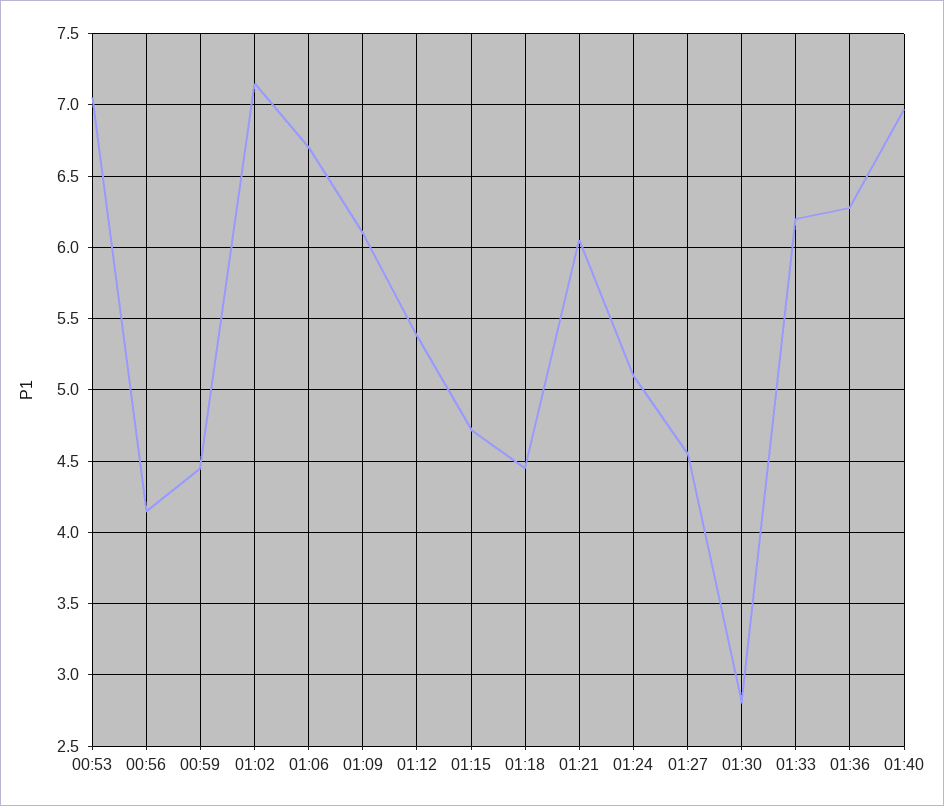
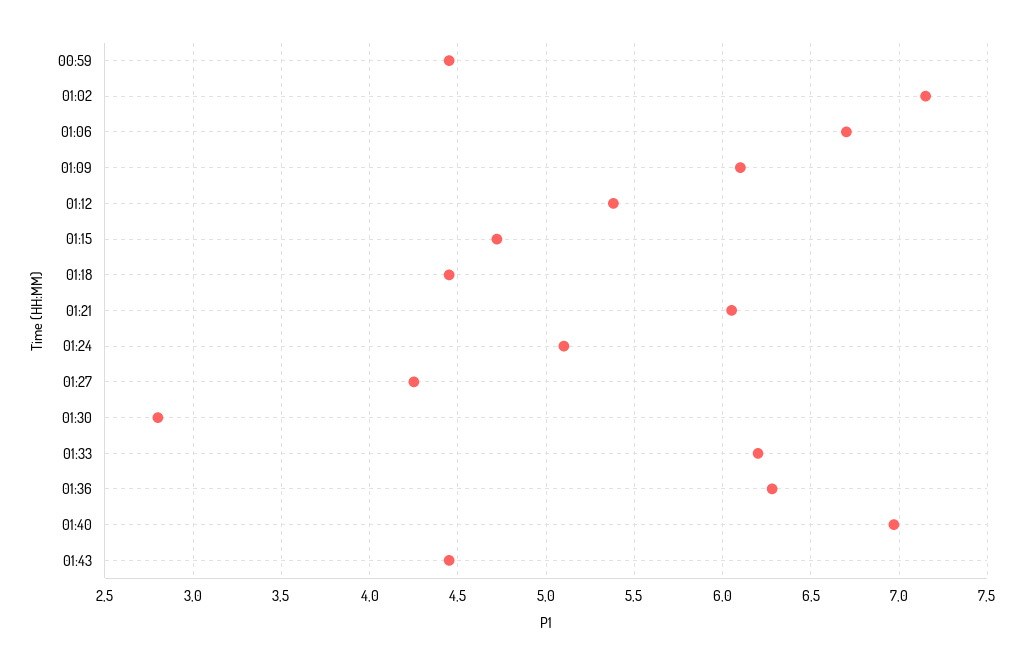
00:53: 7.05 -> none
00:56: 4.15 -> none
01:27: 4.55 -> 4.25
01:43: none -> 4.45

